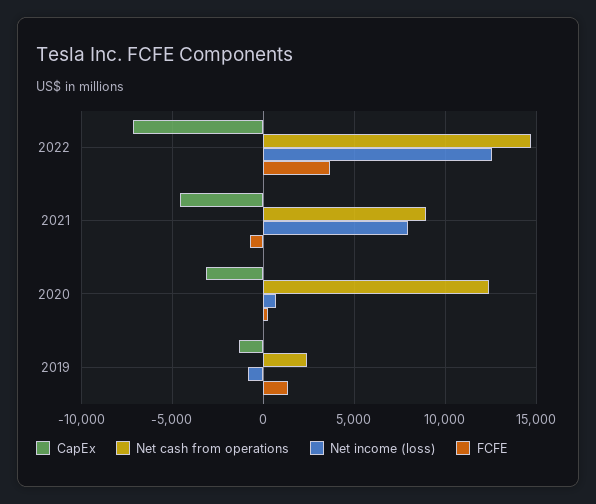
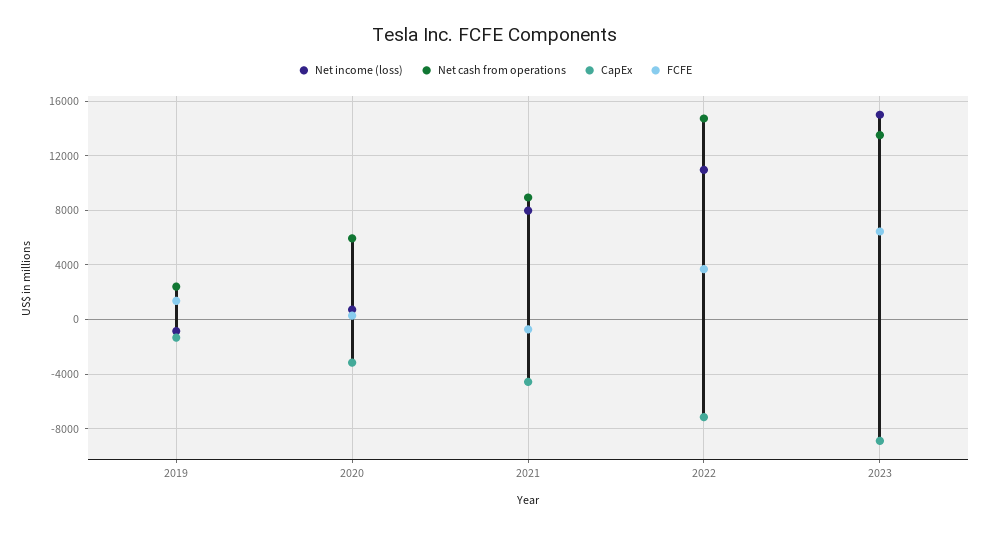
Net income (loss), 2022: 12500 -> 11000
Net cash from operations, 2020: 12500 -> 6000
Net income (loss), 2023: none -> 15000
Net cash from operations, 2023: none -> 13500
CapEx, 2023: none -> -9000
FCFE, 2023: none -> 6500

